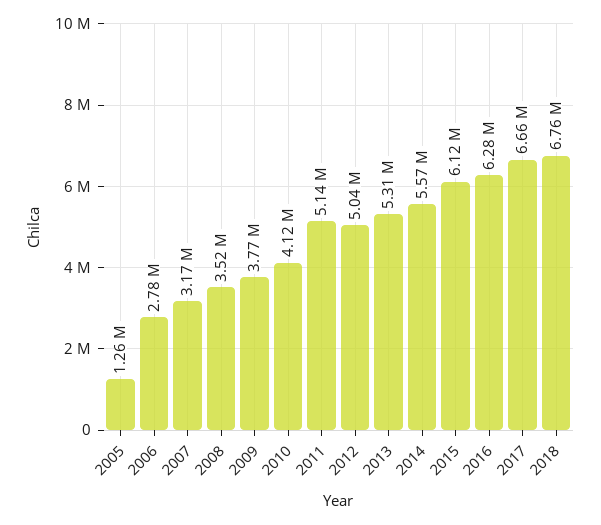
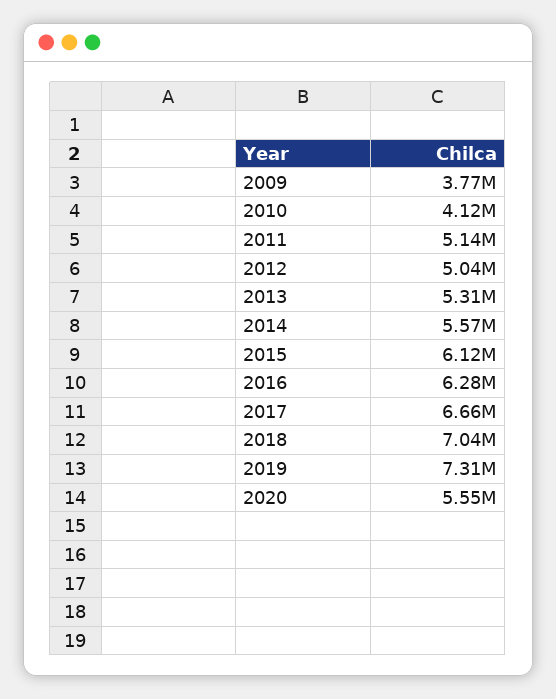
2005: 1260000 -> none
2006: 2780000 -> none
2007: 3170000 -> none
2008: 3520000 -> none
2018: 6760000 -> 7040000
2019: none -> 7310000
2020: none -> 5550000

